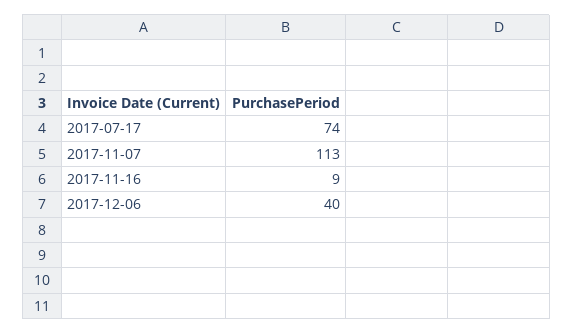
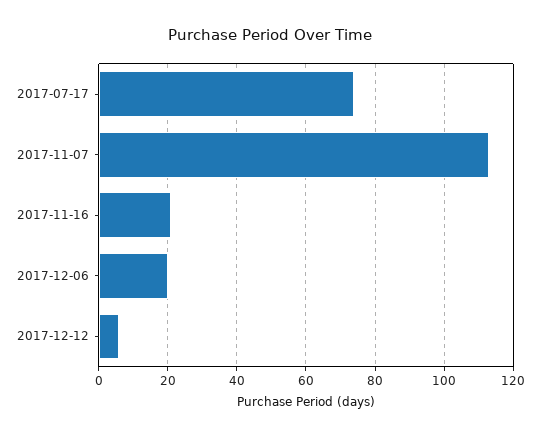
2017-11-16: 9 -> 20
2017-12-06: 40 -> 20
2017-12-12: none -> 5

